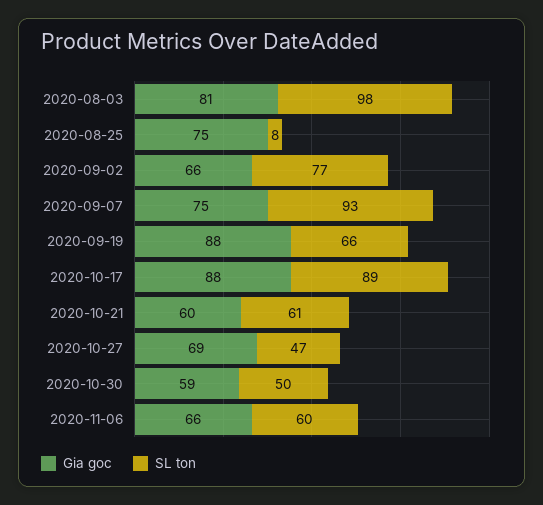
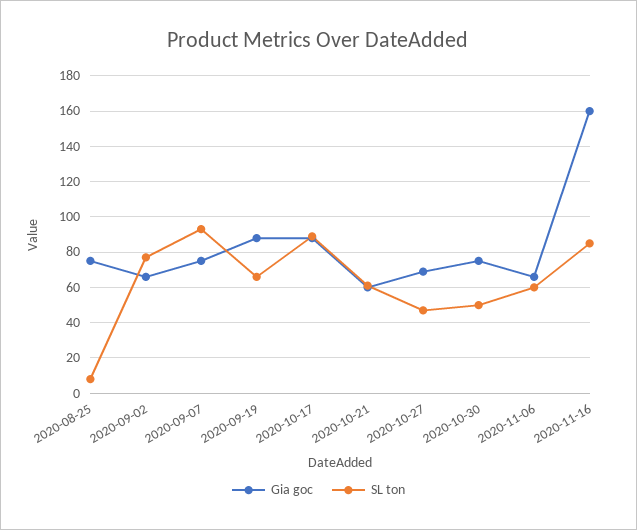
Gia goc, 2020-08-03: 81 -> none
SL ton, 2020-08-03: 98 -> none
Gia goc, 2020-10-30: 59 -> 75
Gia goc, 2020-11-16: none -> 160
SL ton, 2020-11-16: none -> 85

